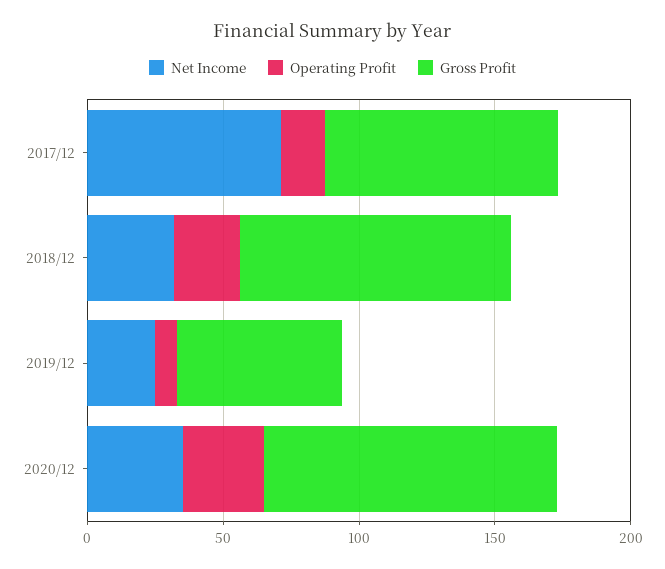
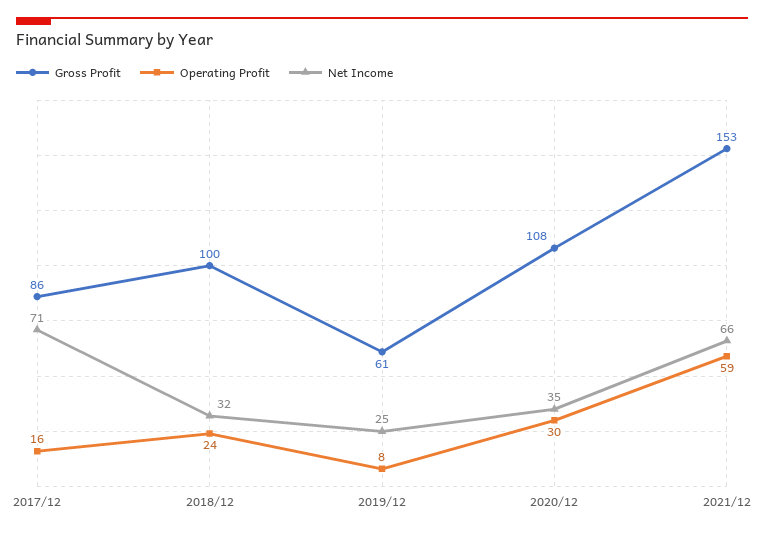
Gross Profit, 2021/12: none -> 153
Operating Profit, 2021/12: none -> 59
Net Income, 2021/12: none -> 66

